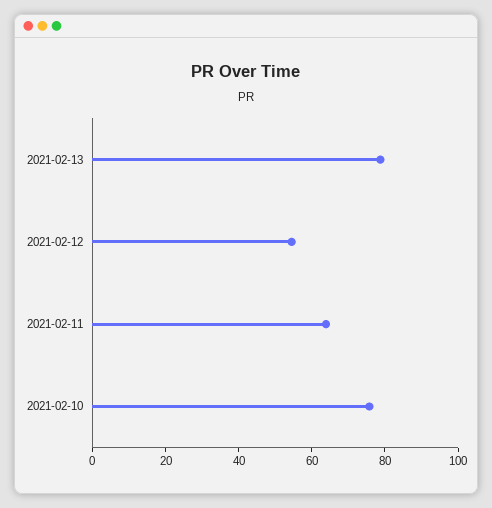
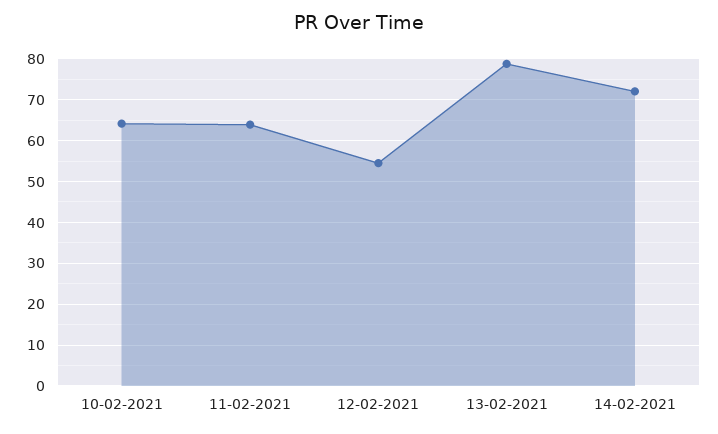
2021-02-10: 75 -> 64
14-02-2021: none -> 72

